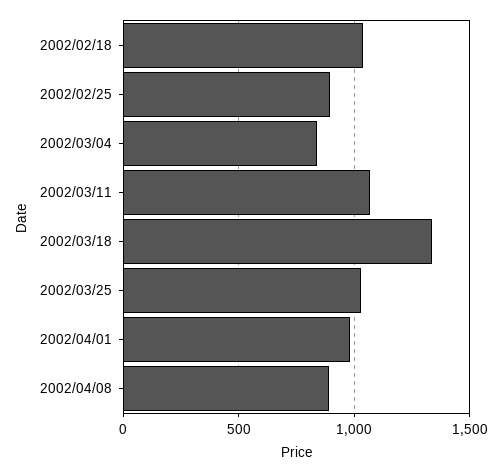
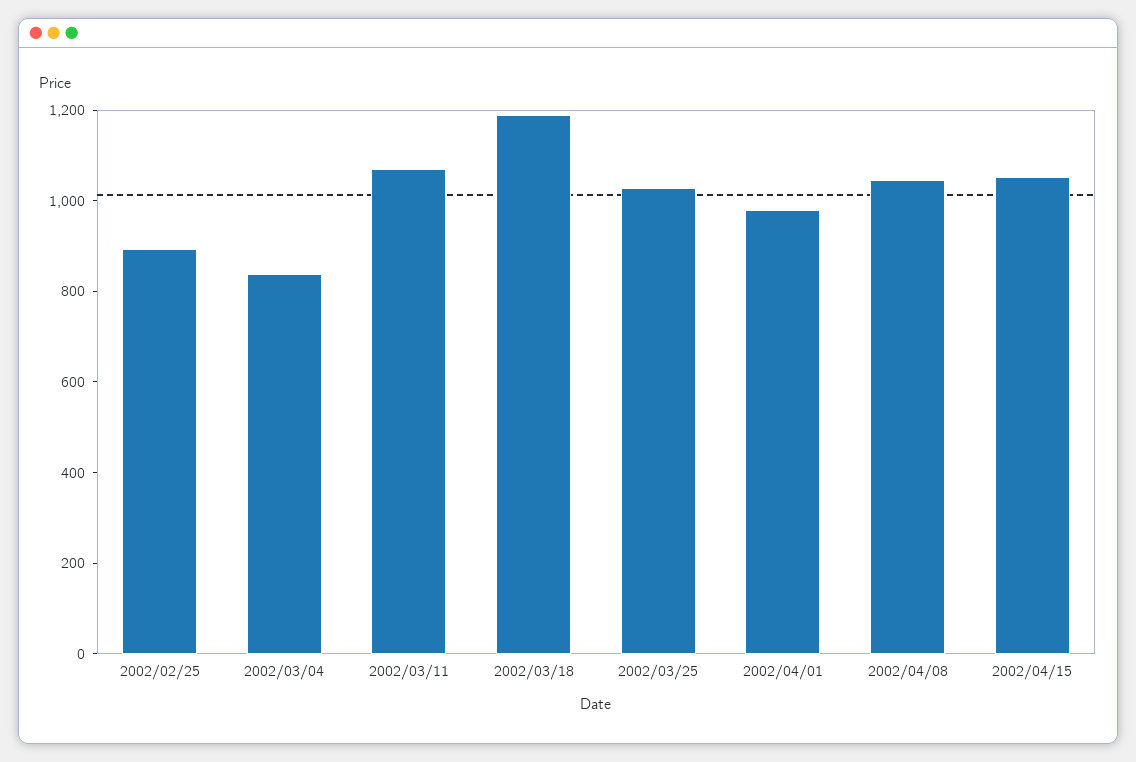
2002/02/18: 1050 -> none
2002/03/18: 1350 -> 1200
2002/04/08: 900 -> 1050
2002/04/15: none -> 1050

